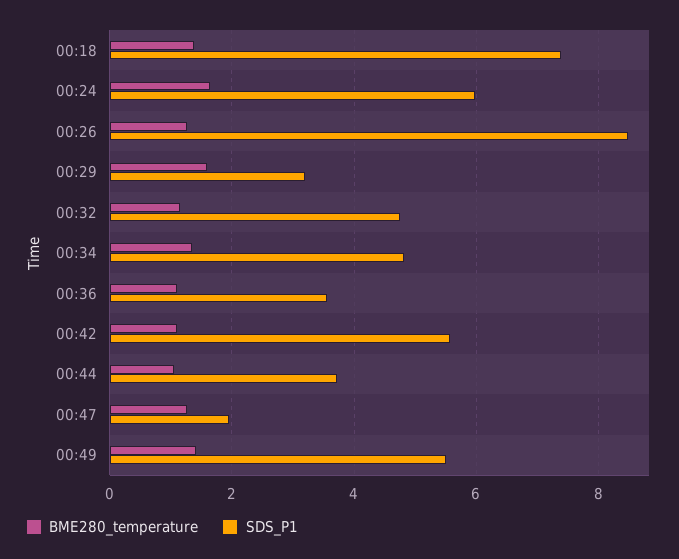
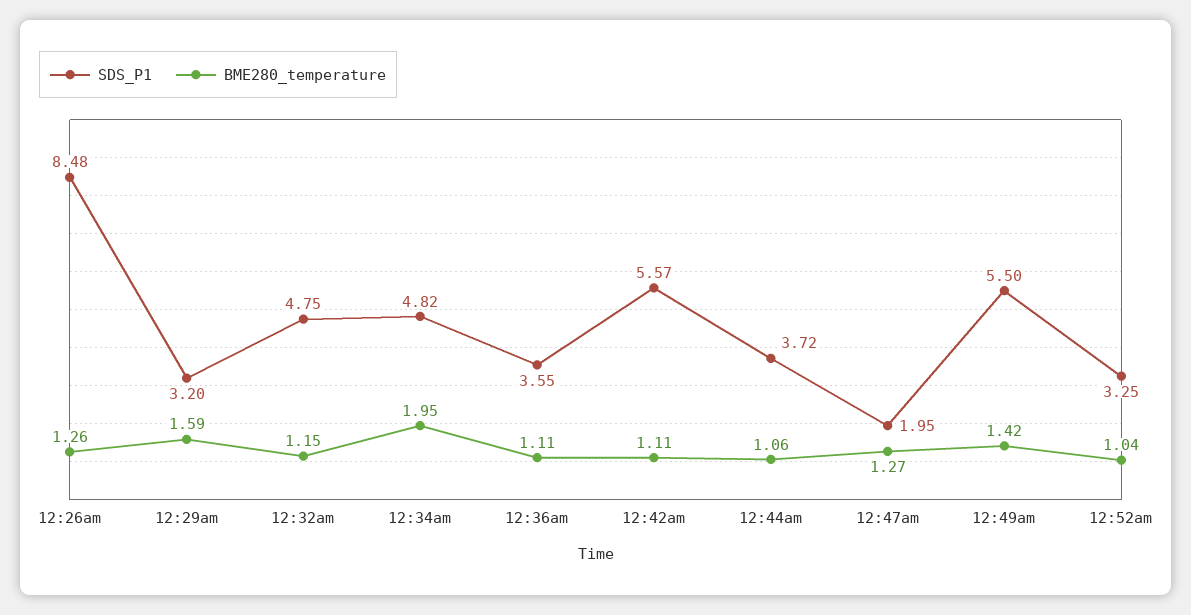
BME280_temperature, 00:18: 1.4 -> none
SDS_P1, 00:18: 7.4 -> none
BME280_temperature, 00:24: 1.6 -> none
SDS_P1, 00:24: 6 -> none
BME280_temperature, 00:34: 1.4 -> 1.95
SDS_P1, 12:52am: none -> 3.25
BME280_temperature, 12:52am: none -> 1.04

